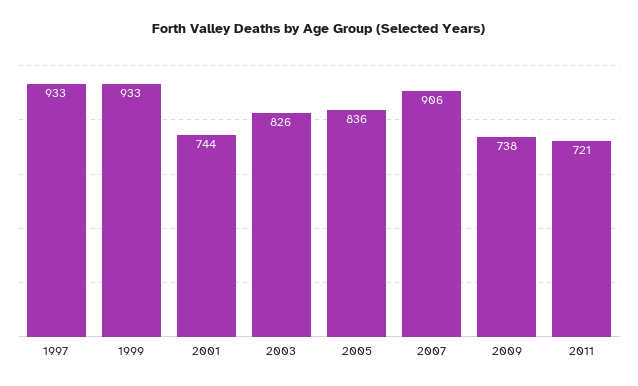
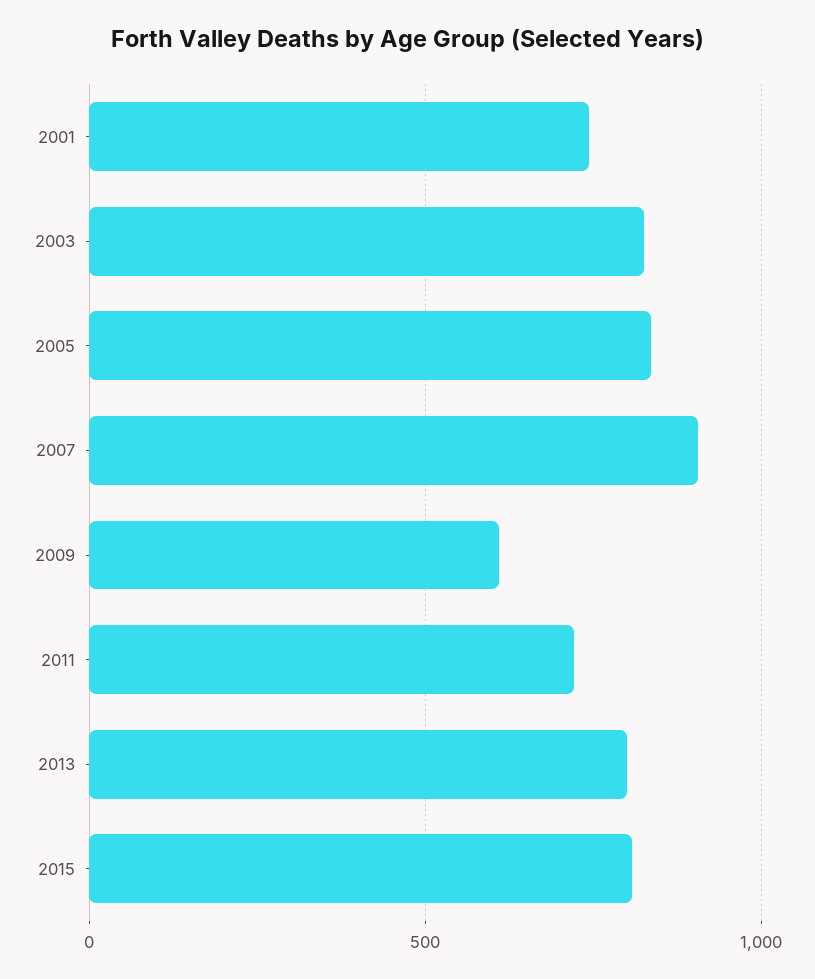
1997: 933 -> none
1999: 933 -> none
2009: 738 -> 600
2013: none -> 800
2015: none -> 800

